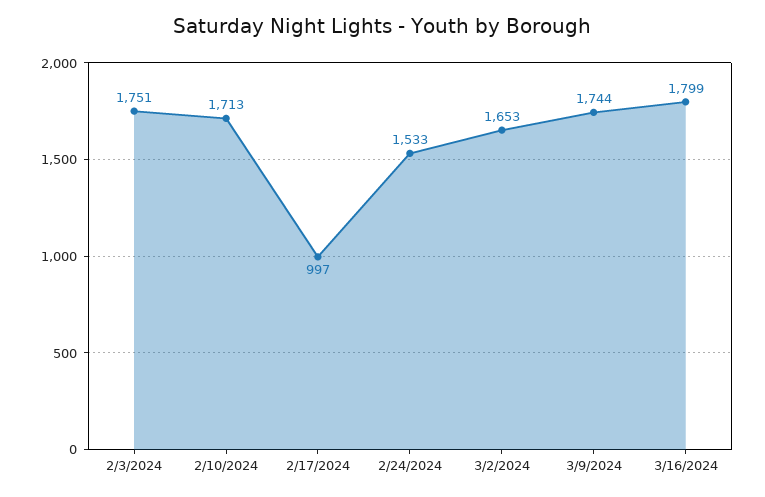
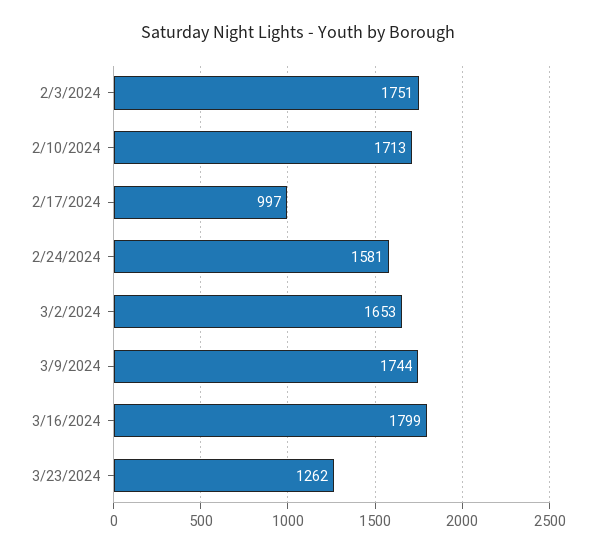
2/24/2024: 1533 -> 1581
3/23/2024: none -> 1262

